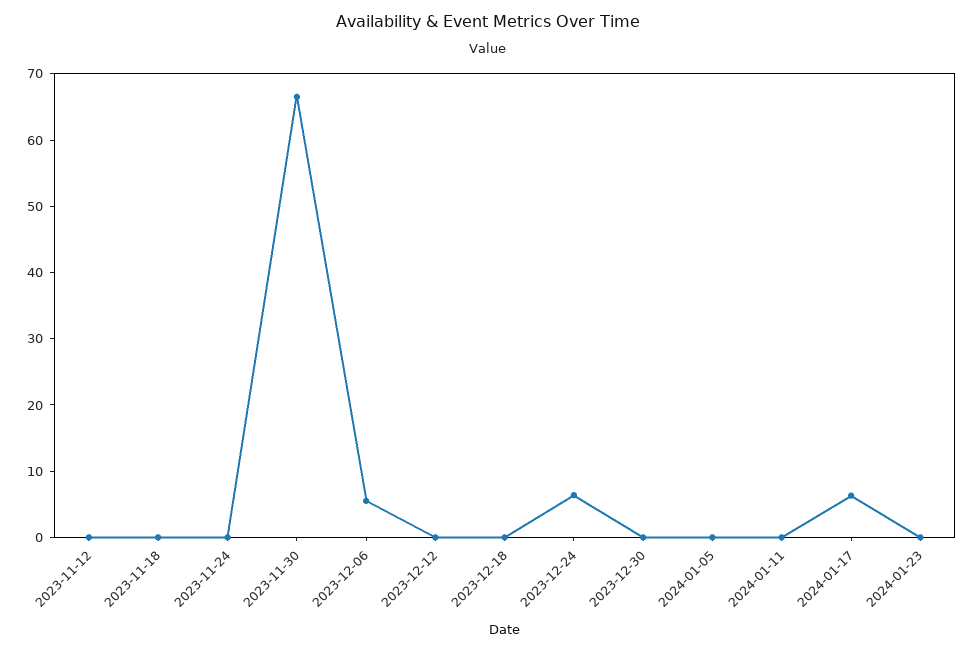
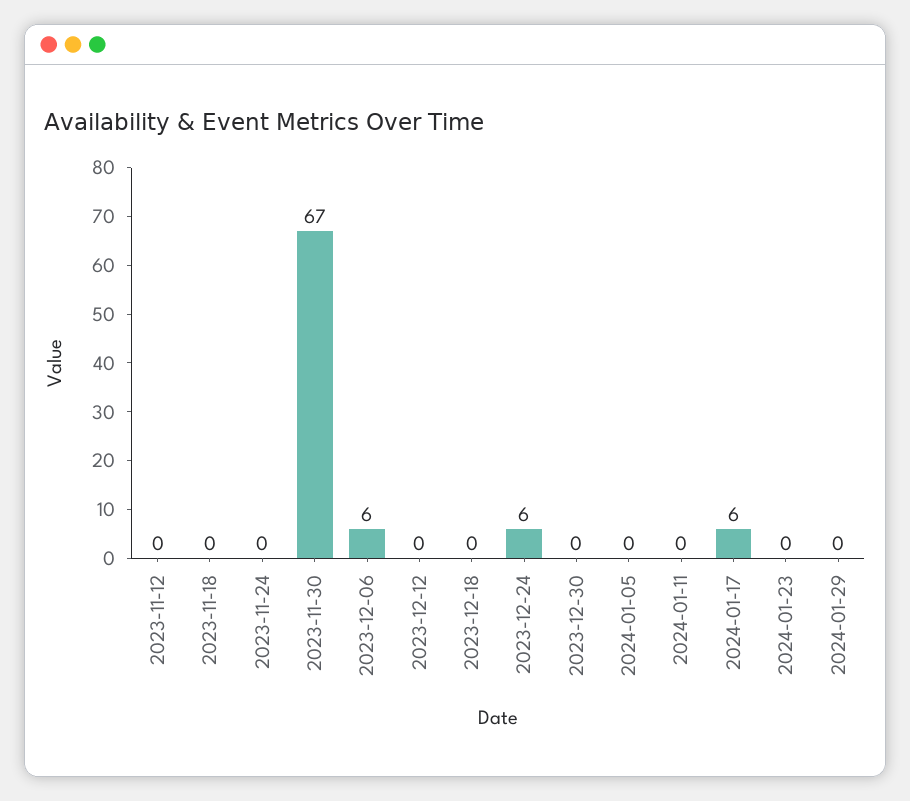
2024-01-29: none -> 0

